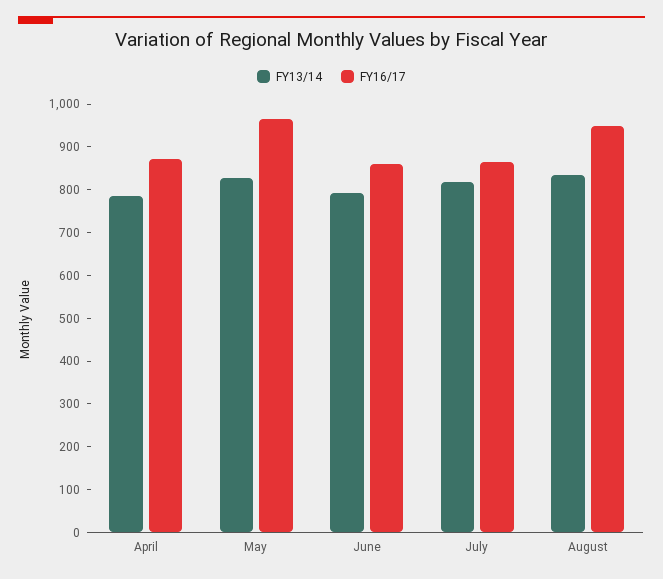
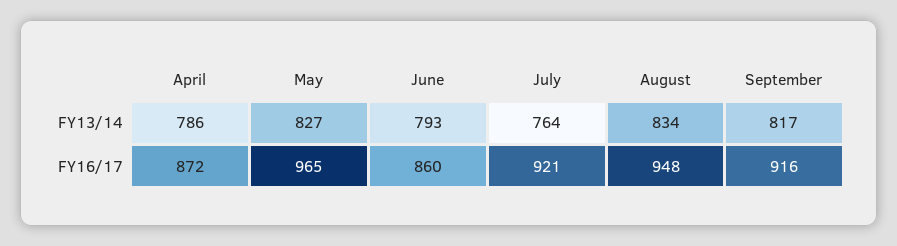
FY13/14, July: 820 -> 764
FY16/17, July: 860 -> 921
FY13/14, September: none -> 817
FY16/17, September: none -> 916

